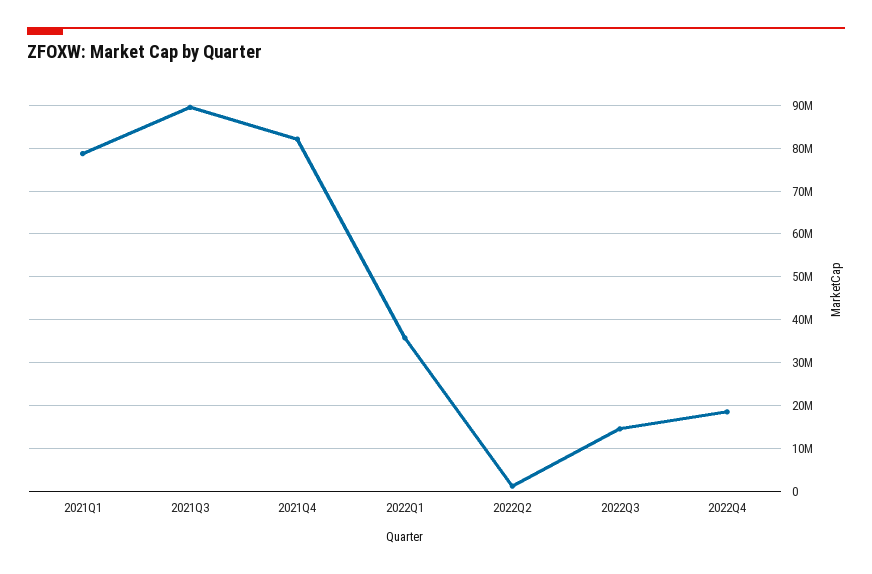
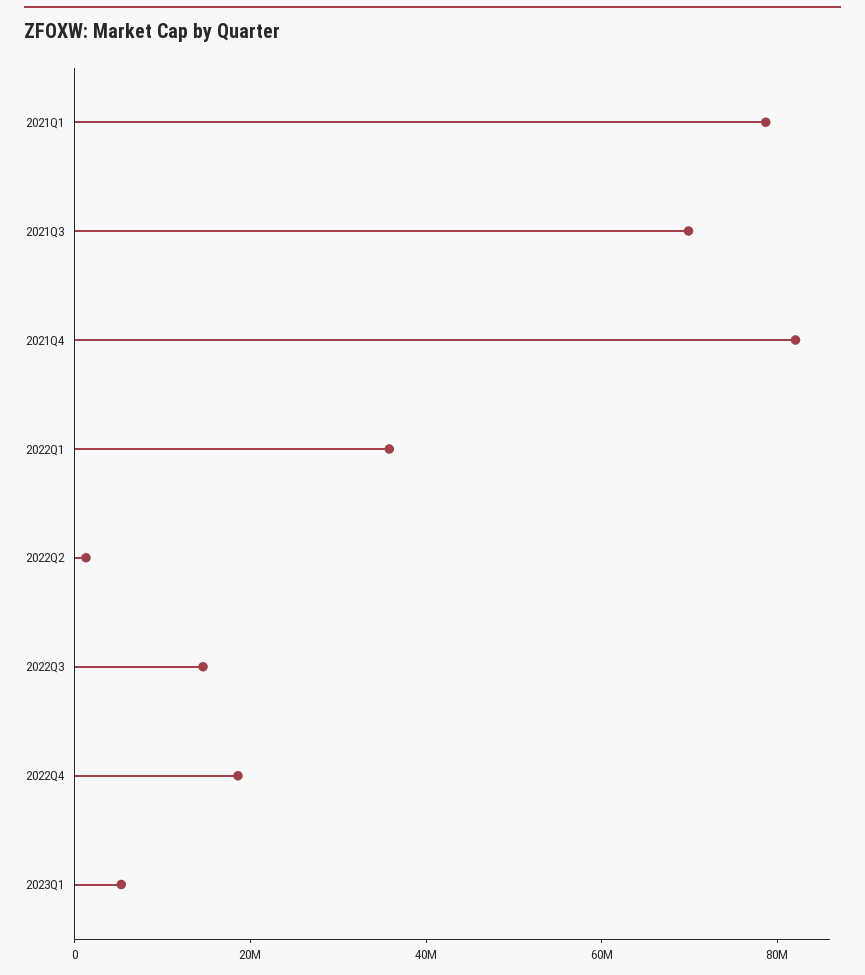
2021Q3: 90000000 -> 70000000
2023Q1: none -> 5000000

